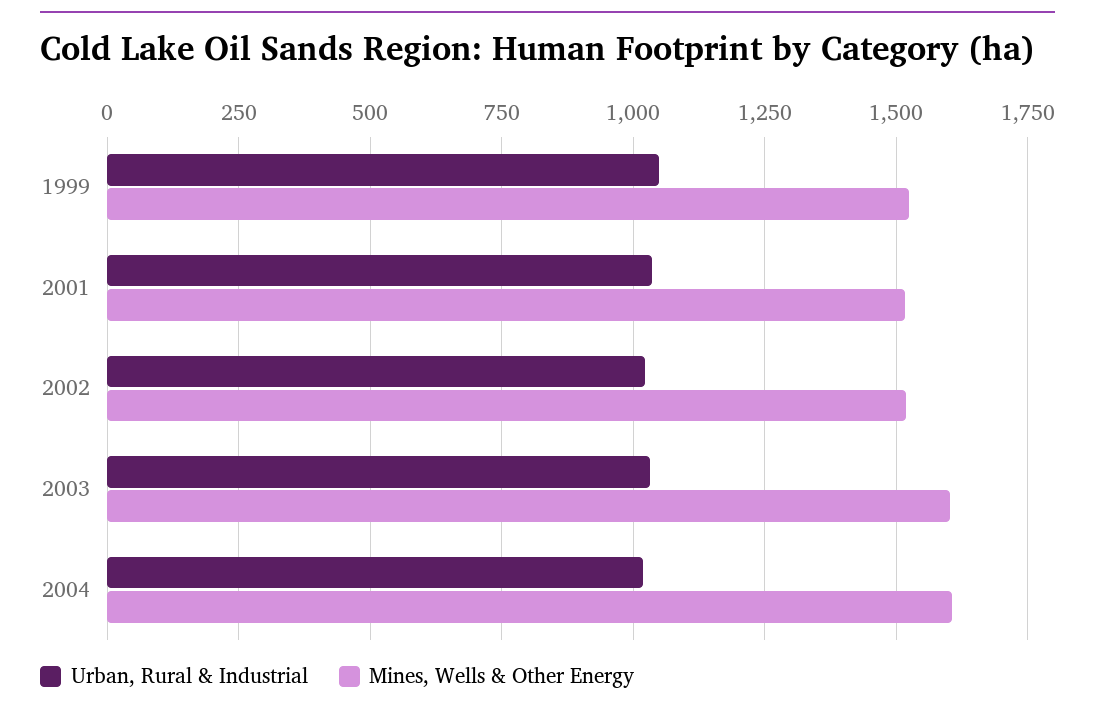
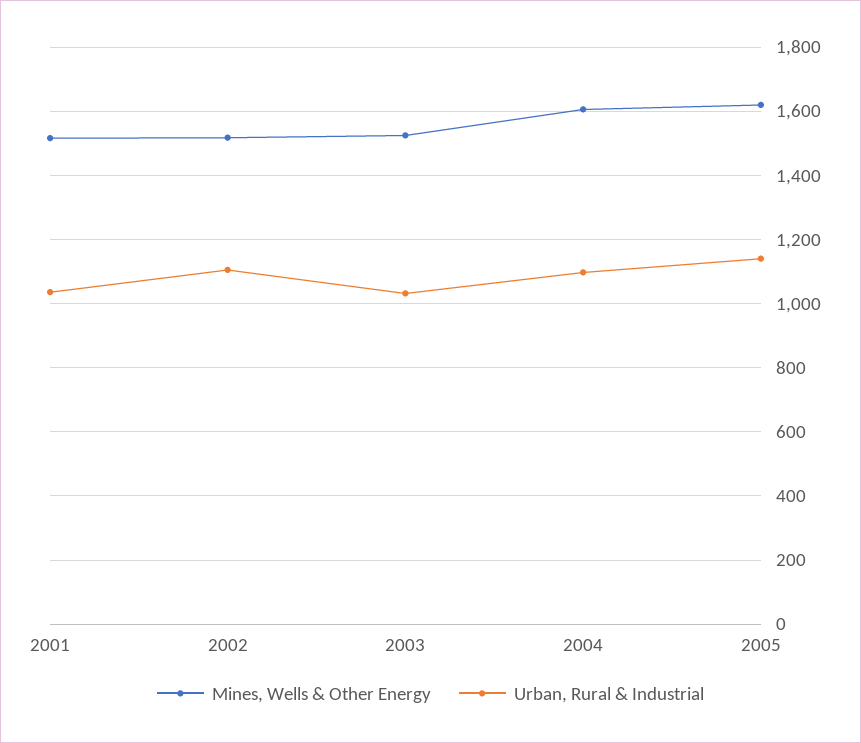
Urban, Rural & Industrial, 1999: 1050 -> none
Mines, Wells & Other Energy, 1999: 1525 -> none
Urban, Rural & Industrial, 2002: 1025 -> 1100
Mines, Wells & Other Energy, 2003: 1600 -> 1520
Urban, Rural & Industrial, 2004: 1025 -> 1100
Mines, Wells & Other Energy, 2005: none -> 1620
Urban, Rural & Industrial, 2005: none -> 1140

